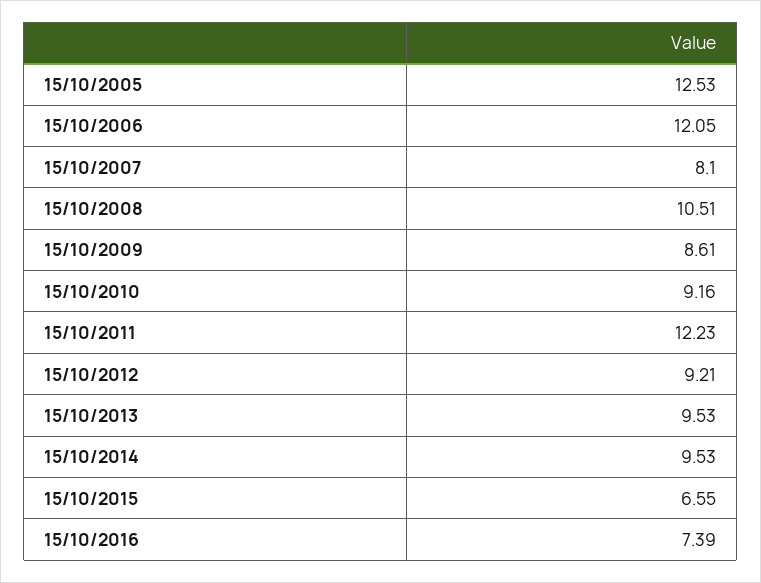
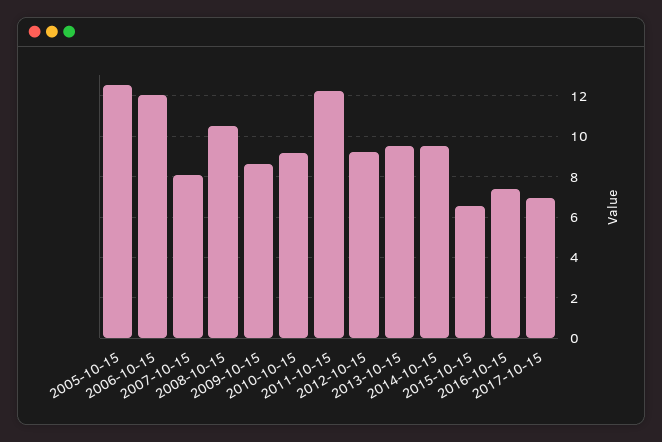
2017-10-15: none -> 7

